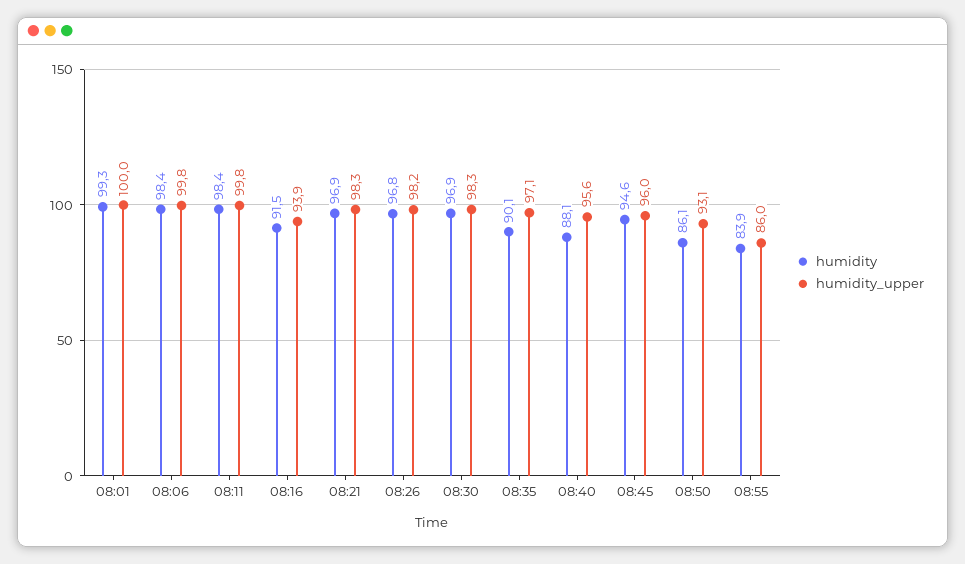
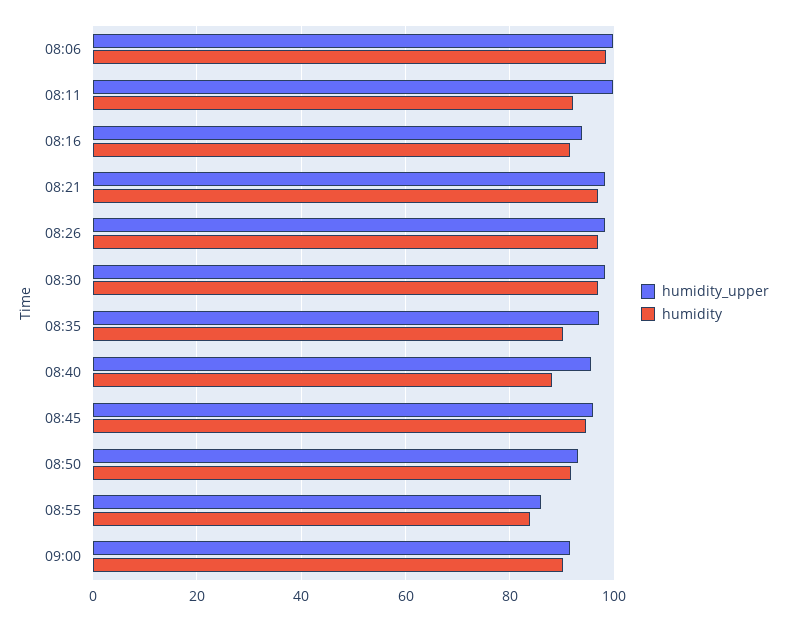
humidity, 08:01: 99.3 -> none
humidity_upper, 08:01: 100 -> none
humidity, 08:11: 98.4 -> 92
humidity, 08:50: 86.1 -> 92
humidity_upper, 09:00: none -> 92
humidity, 09:00: none -> 90

